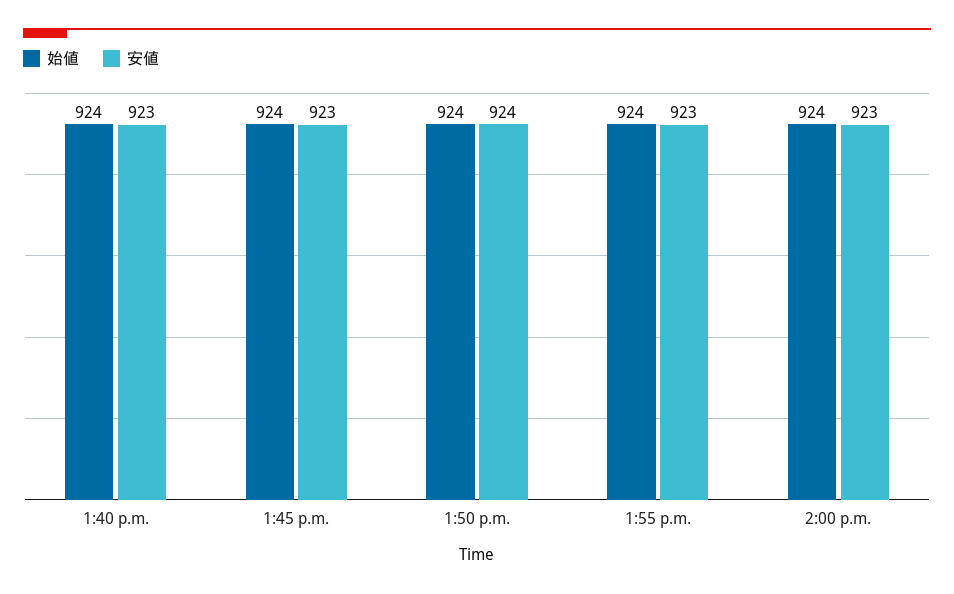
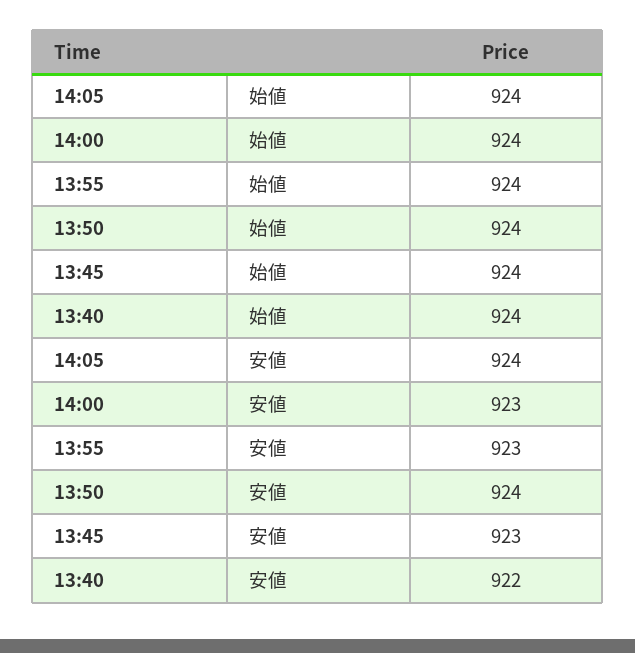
安値, 1:40 p.m.: 923 -> 922
始値, 14:05: none -> 924
安値, 14:05: none -> 924

